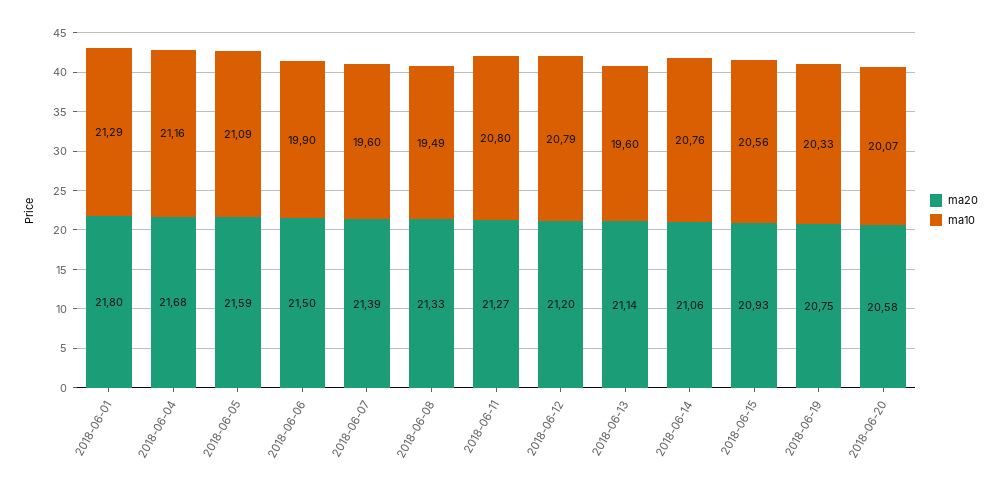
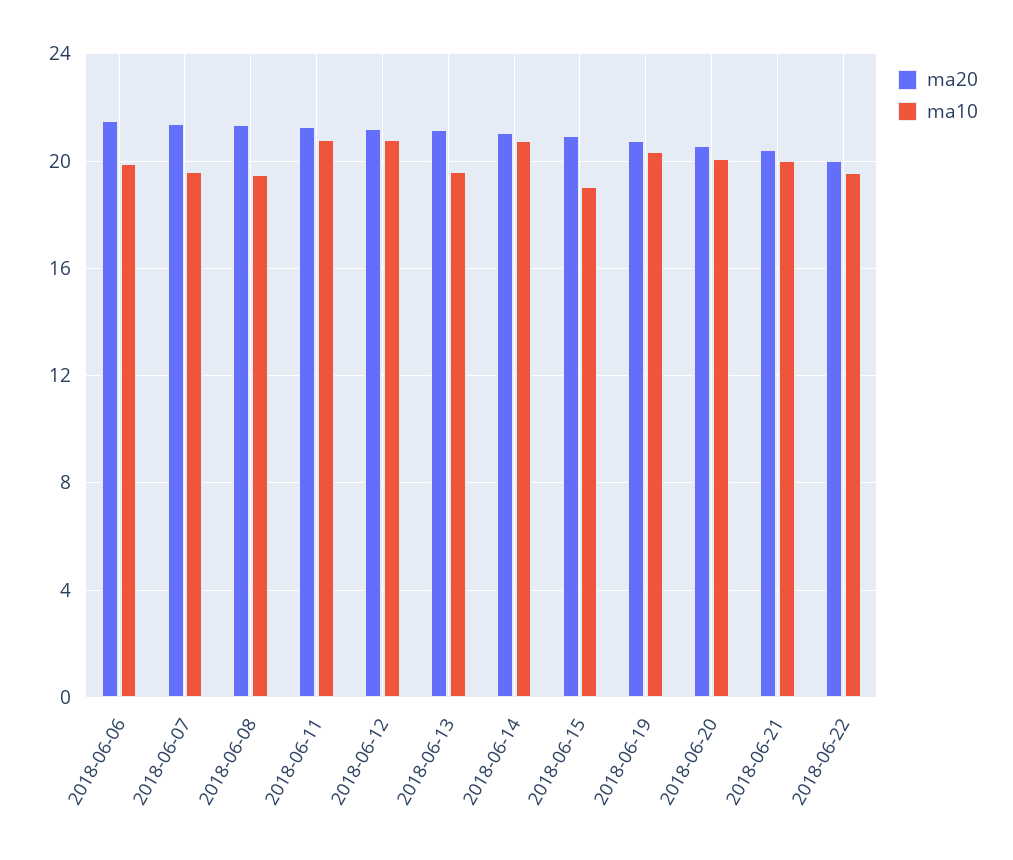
ma20, 2018-06-01: 21.8 -> none
ma10, 2018-06-01: 21.29 -> none
ma20, 2018-06-04: 21.68 -> none
ma10, 2018-06-04: 21.16 -> none
ma20, 2018-06-05: 21.59 -> none
ma10, 2018-06-05: 21.09 -> none
ma10, 2018-06-15: 20.56 -> 19
ma20, 2018-06-21: none -> 20.5
ma10, 2018-06-21: none -> 20
ma20, 2018-06-22: none -> 20
ma10, 2018-06-22: none -> 19.5

